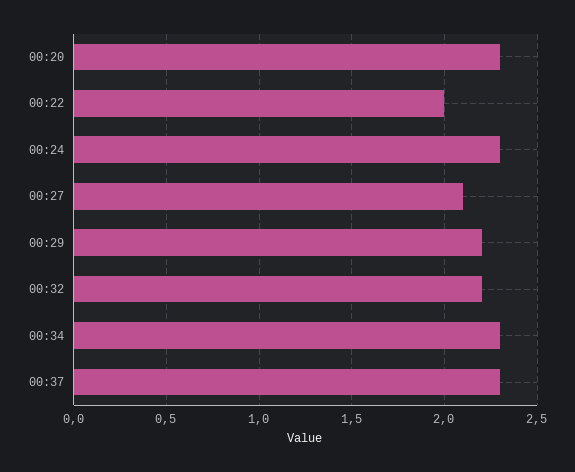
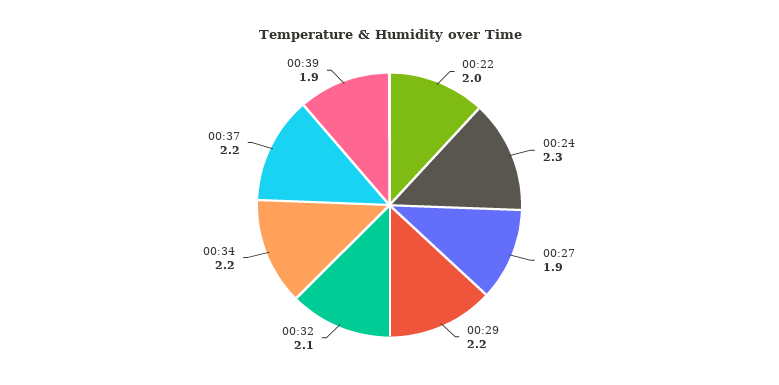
00:20: 2.3 -> none
00:27: 2.1 -> 1.9
00:32: 2.2 -> 2.1
00:34: 2.3 -> 2.2
00:37: 2.3 -> 2.2
00:39: none -> 1.9

